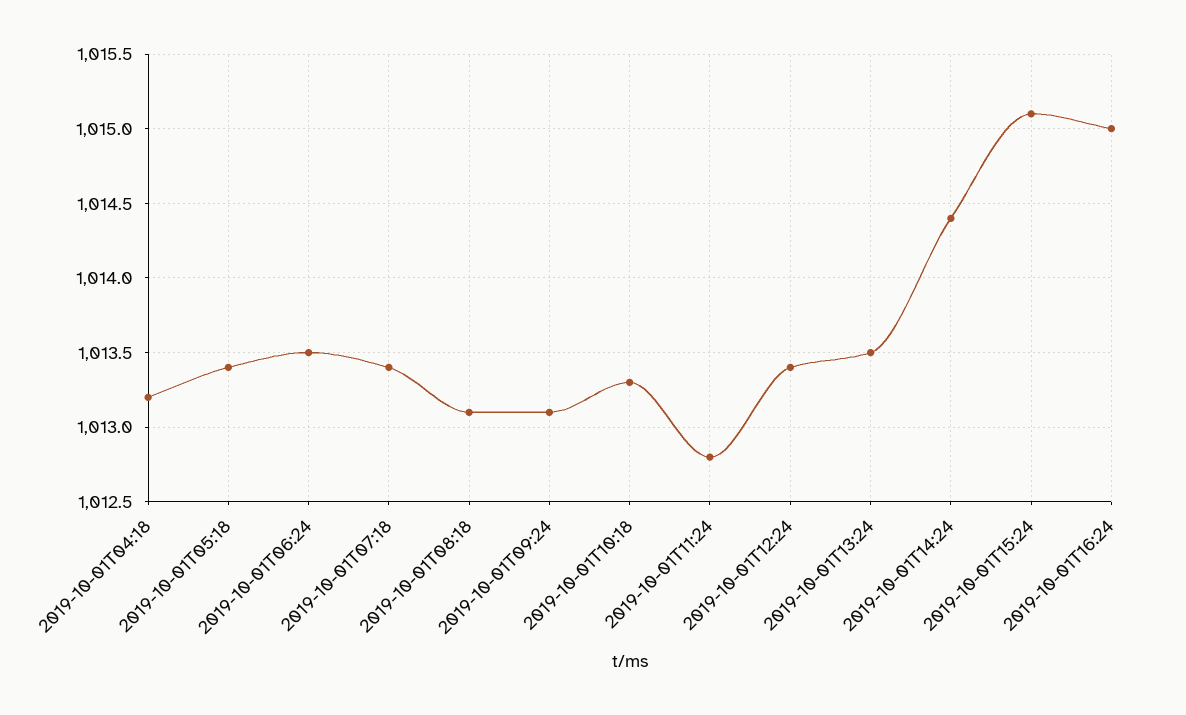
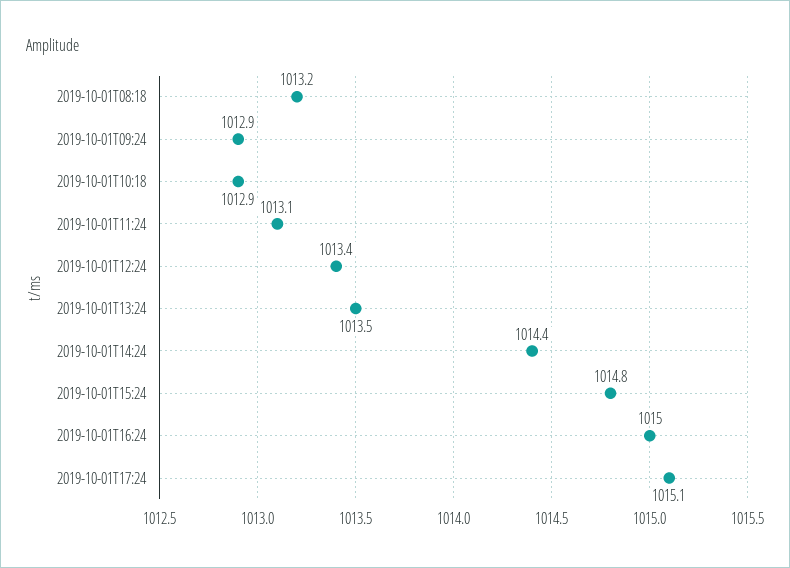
2019-10-01T04:18: 1013.2 -> none
2019-10-01T05:18: 1013.4 -> none
2019-10-01T06:24: 1013.5 -> none
2019-10-01T07:18: 1013.4 -> none
2019-10-01T08:18: 1013.1 -> 1013.2
2019-10-01T09:24: 1013.1 -> 1012.9
2019-10-01T10:18: 1013.3 -> 1012.9
2019-10-01T11:24: 1012.8 -> 1013.1
2019-10-01T15:24: 1015.1 -> 1014.8
2019-10-01T17:24: none -> 1015.1

